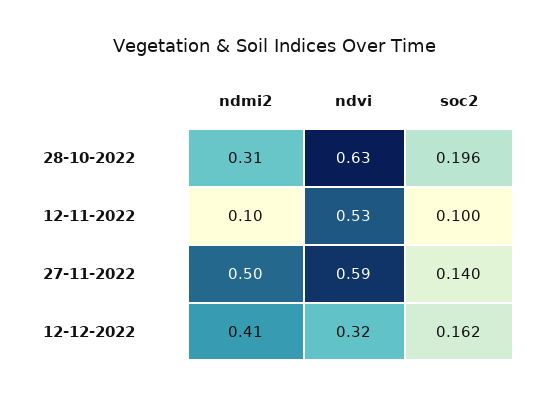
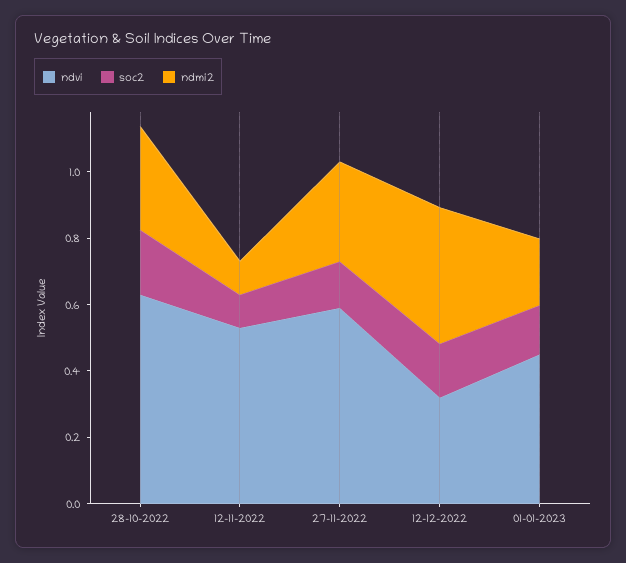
ndmi2, 27-11-2022: 0.5 -> 0.3
ndvi, 01-01-2023: none -> 0.45
soc2, 01-01-2023: none -> 0.15
ndmi2, 01-01-2023: none -> 0.2

